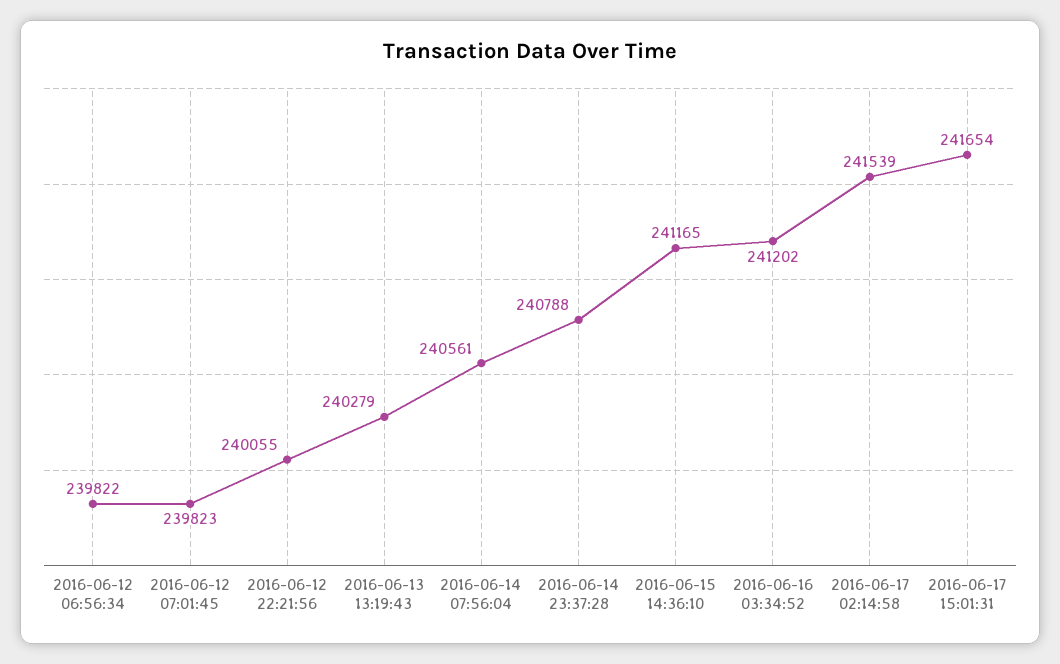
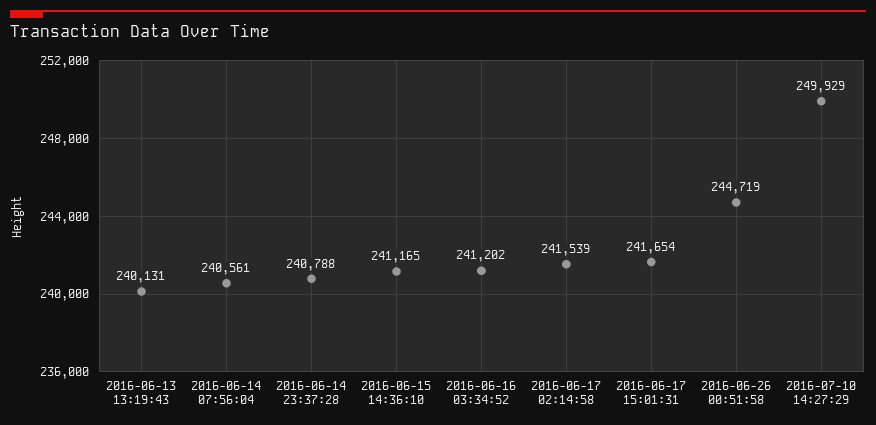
2016-06-12 06:56:34: 239822 -> none
2016-06-12 07:01:45: 239823 -> none
2016-06-12 22:21:56: 240055 -> none
2016-06-13 13:19:43: 240279 -> 240131
2016-06-26 00:51:58: none -> 244719
2016-07-10 14:27:29: none -> 249929

